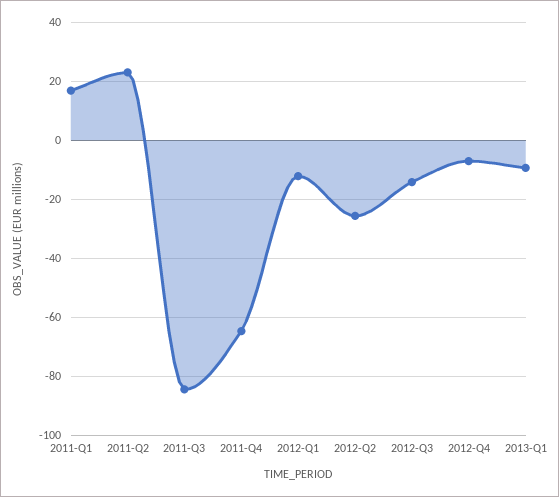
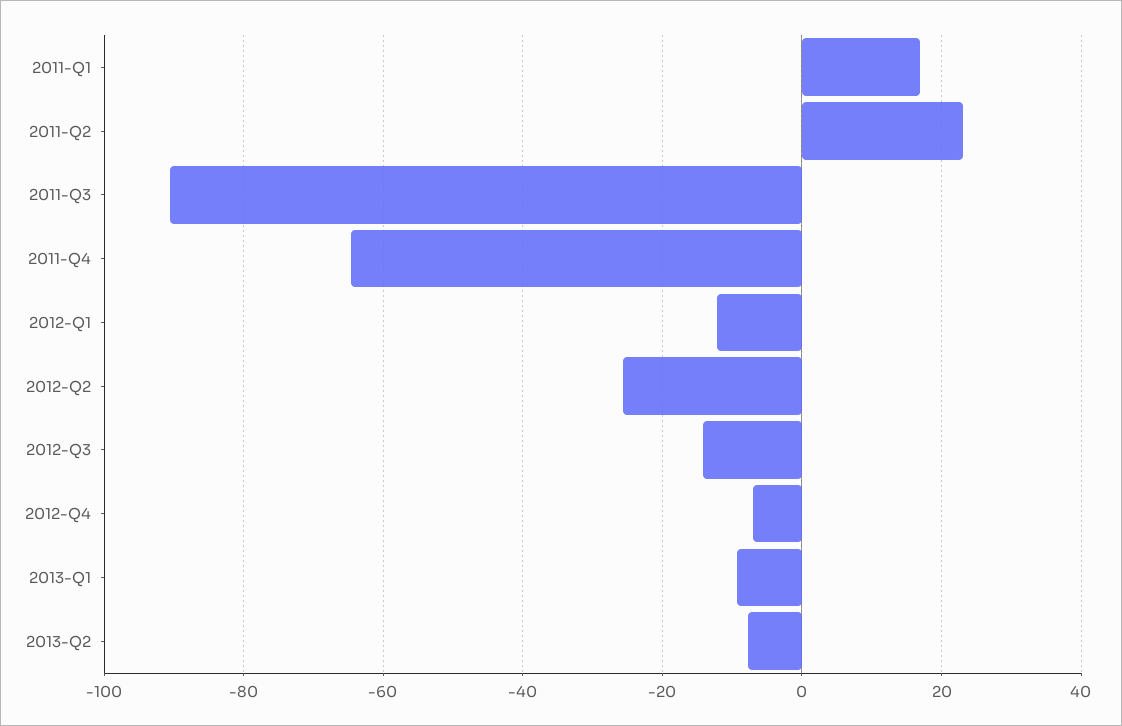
2011-Q3: -85 -> -90
2013-Q2: none -> -8

